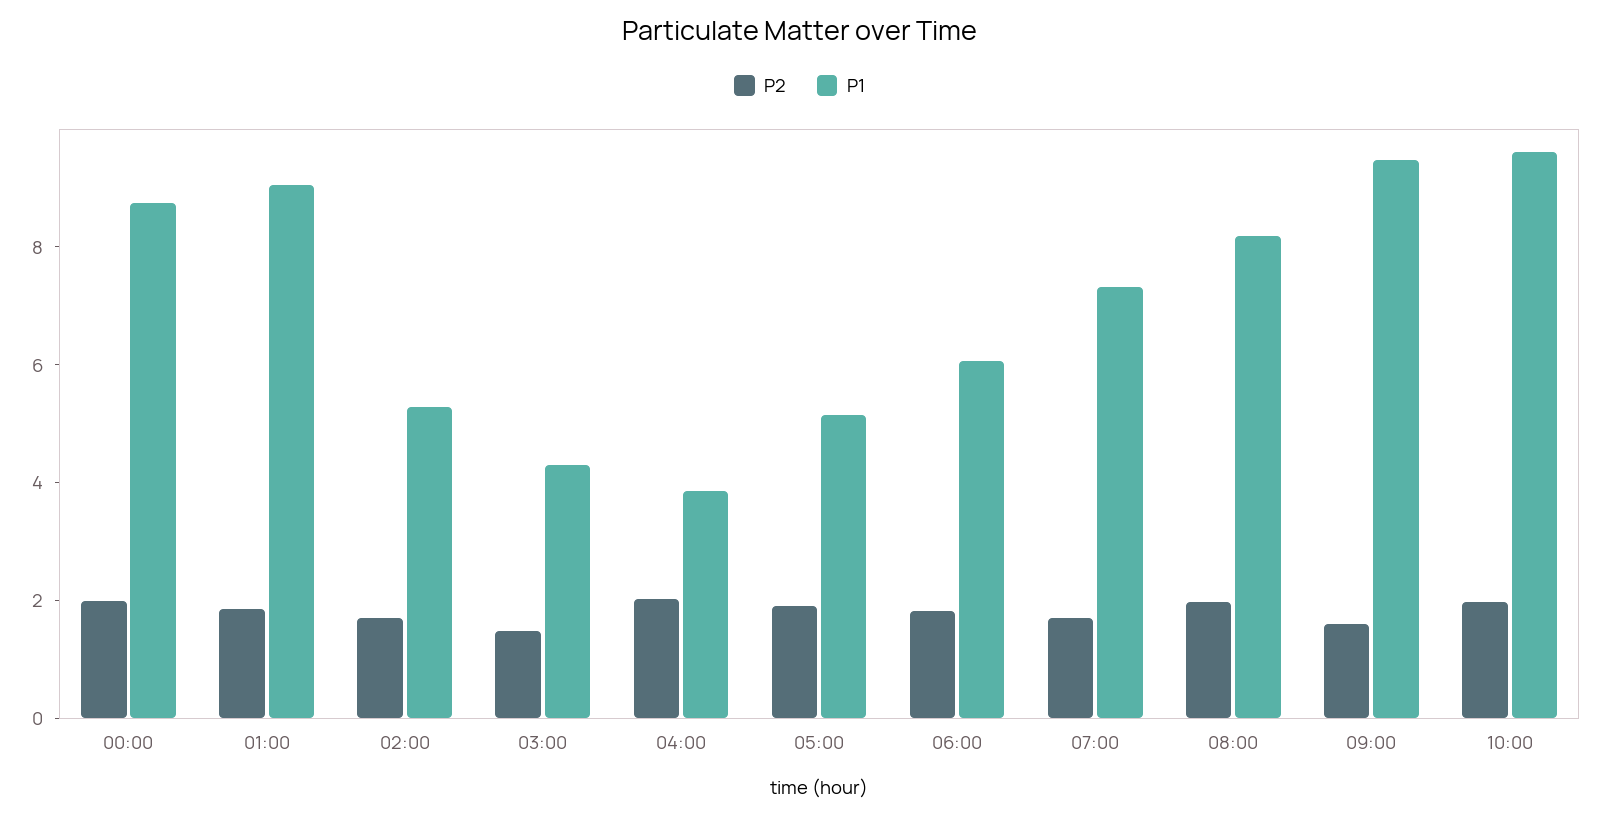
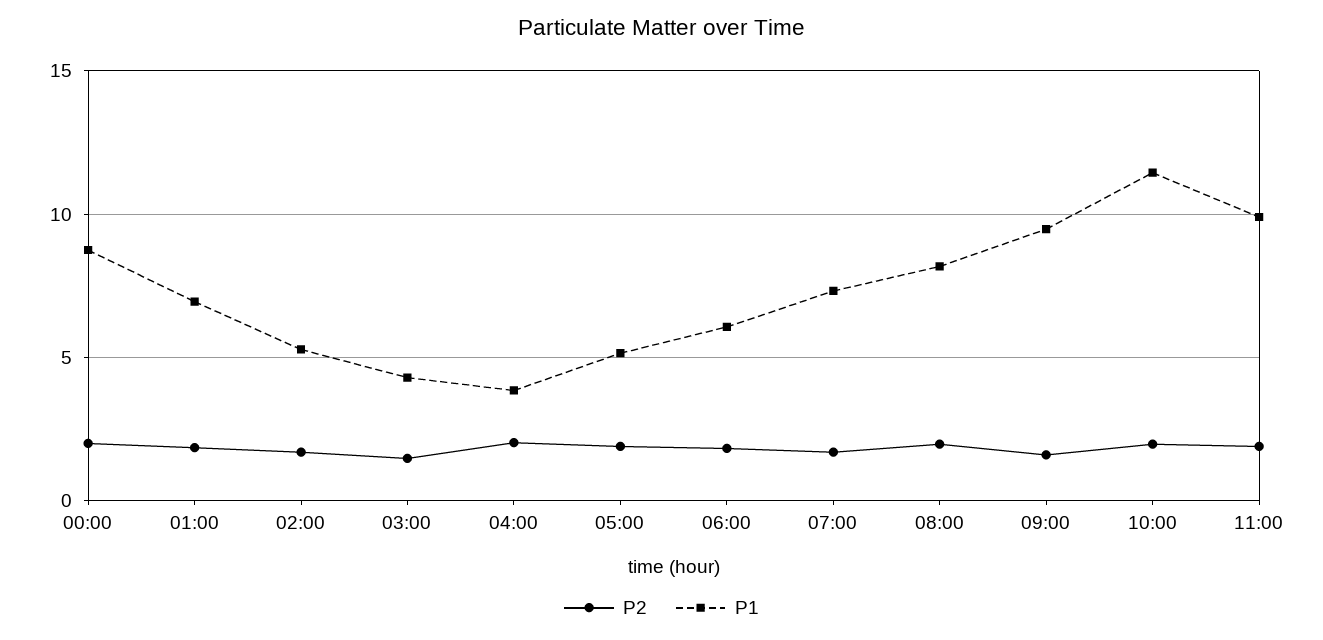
P1, 01:00: 9 -> 7
P1, 10:00: 9.5 -> 11.5
P2, 11:00: none -> 2
P1, 11:00: none -> 10

